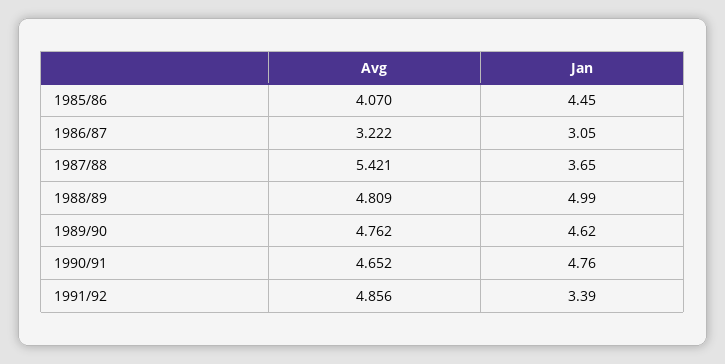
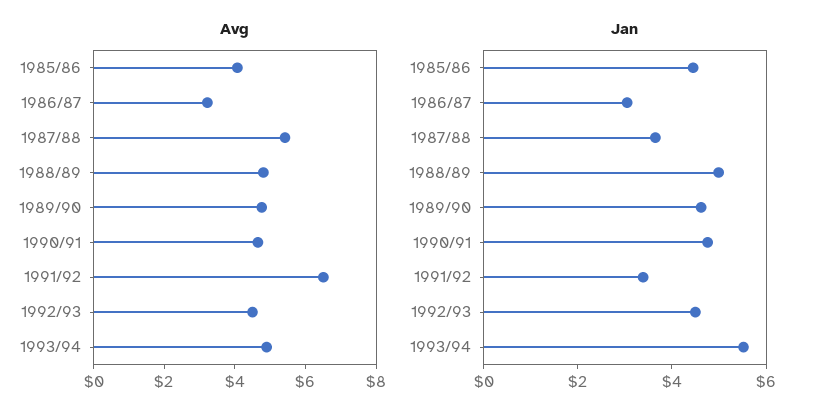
Avg, 1991/92: 4.856 -> 6.5
Avg, 1992/93: none -> 4.5
Avg, 1993/94: none -> 5
Jan, 1992/93: none -> 4.5
Jan, 1993/94: none -> 5.5

